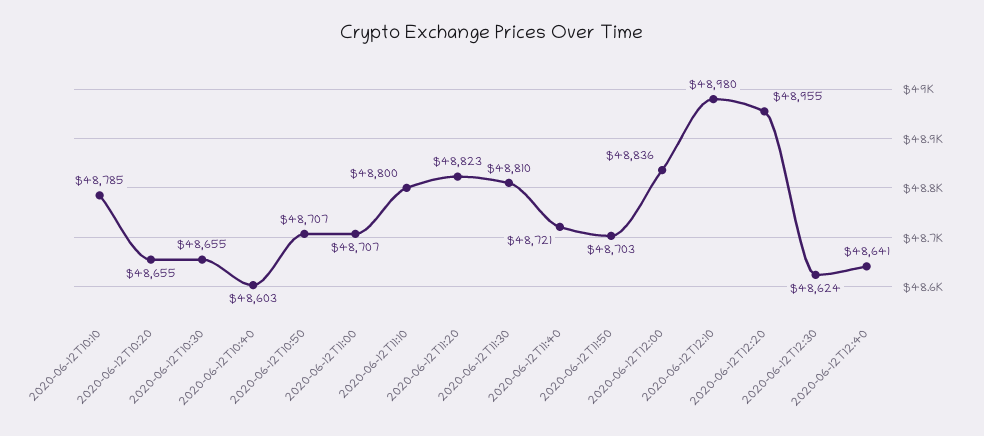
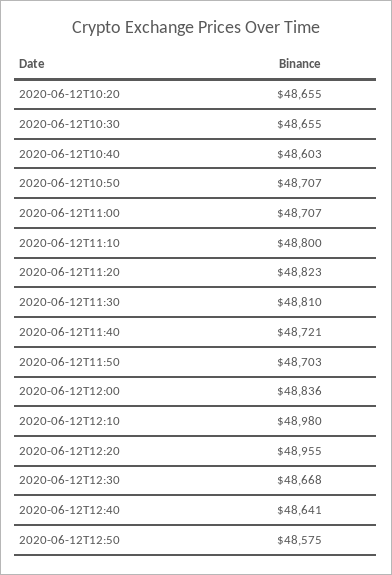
2020-06-12T10:10: 48785 -> none
2020-06-12T12:30: 48624 -> 48668
2020-06-12T12:50: none -> 48575

